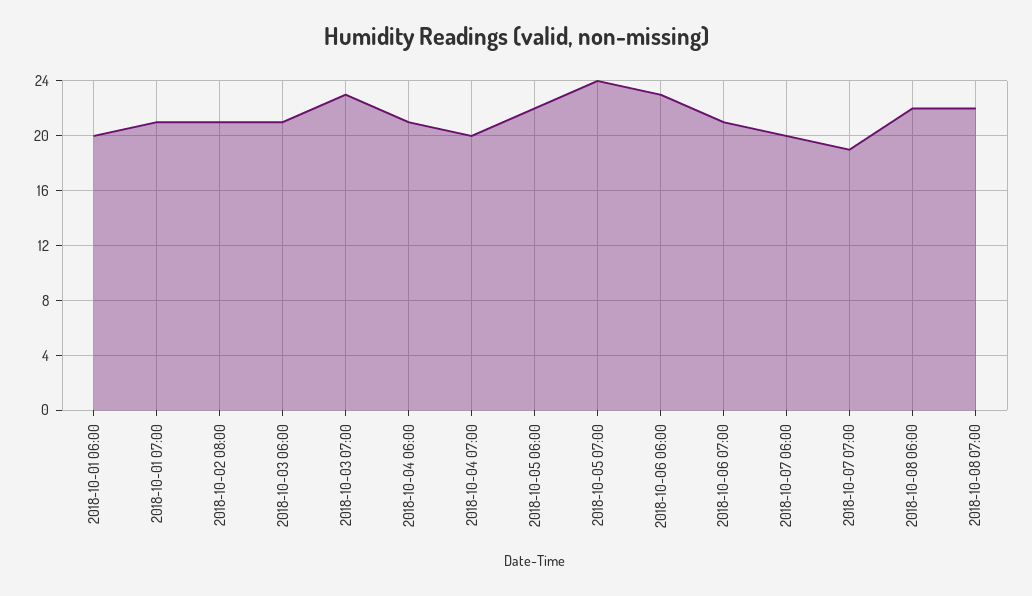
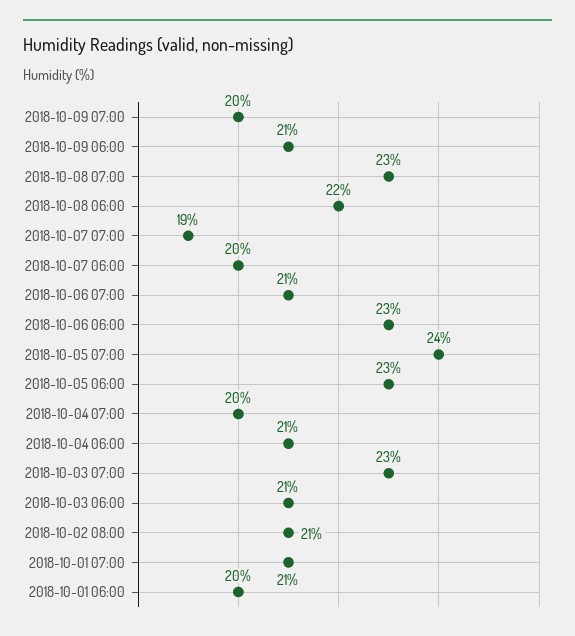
2018-10-05 06:00: 22 -> 23
2018-10-08 07:00: 22 -> 23
2018-10-09 07:00: none -> 20
2018-10-09 06:00: none -> 21

